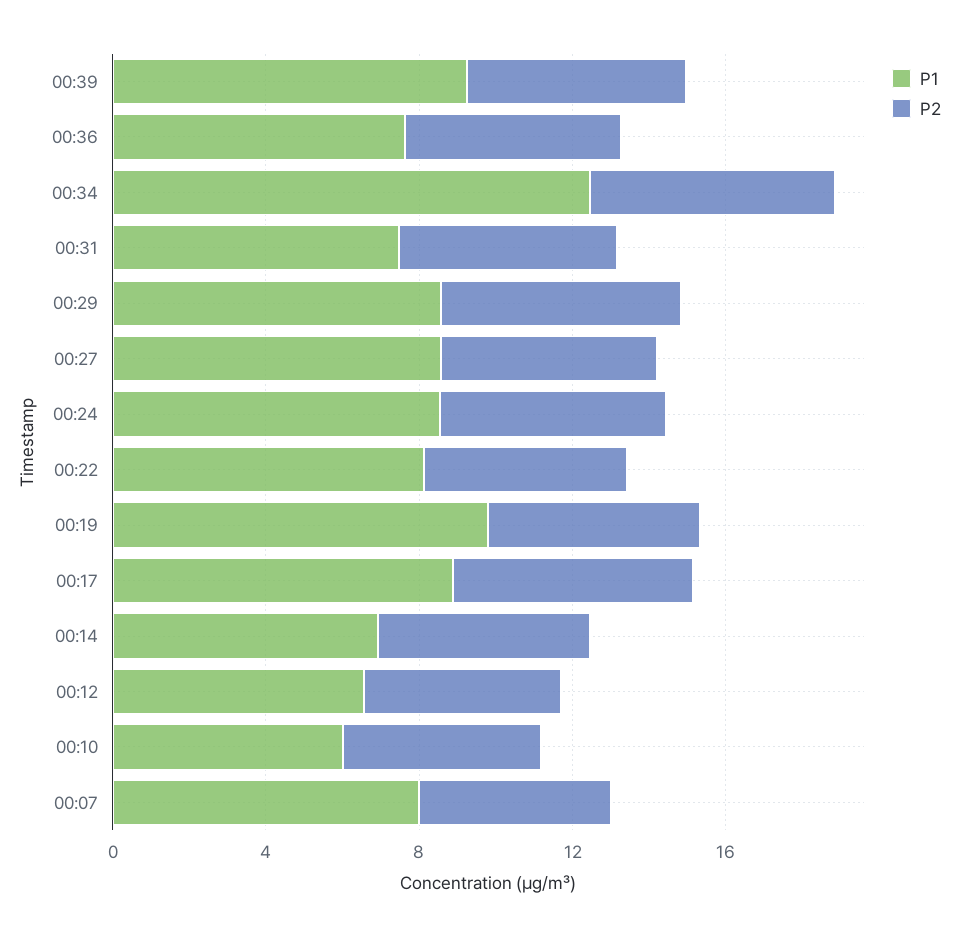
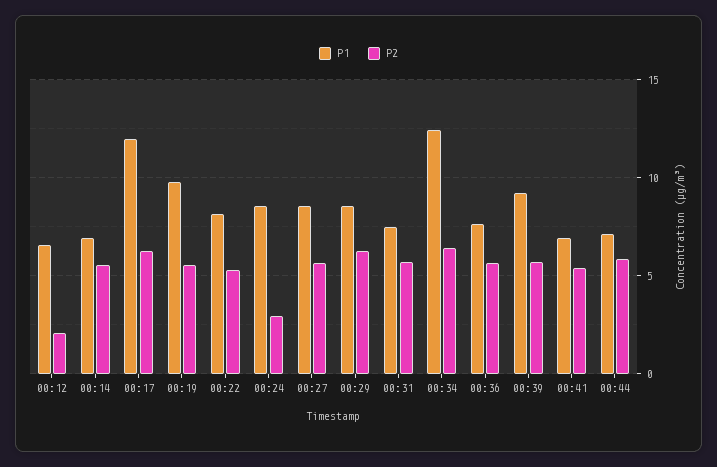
P2, 00:24: 6 -> 3
P1, 00:17: 9 -> 12
P2, 00:12: 5 -> 2
P1, 00:10: 6 -> none
P2, 00:10: 5 -> none
P1, 00:07: 8 -> none
P2, 00:07: 5 -> none
P1, 00:41: none -> 7
P2, 00:41: none -> 5.5
P1, 00:44: none -> 7
P2, 00:44: none -> 6

